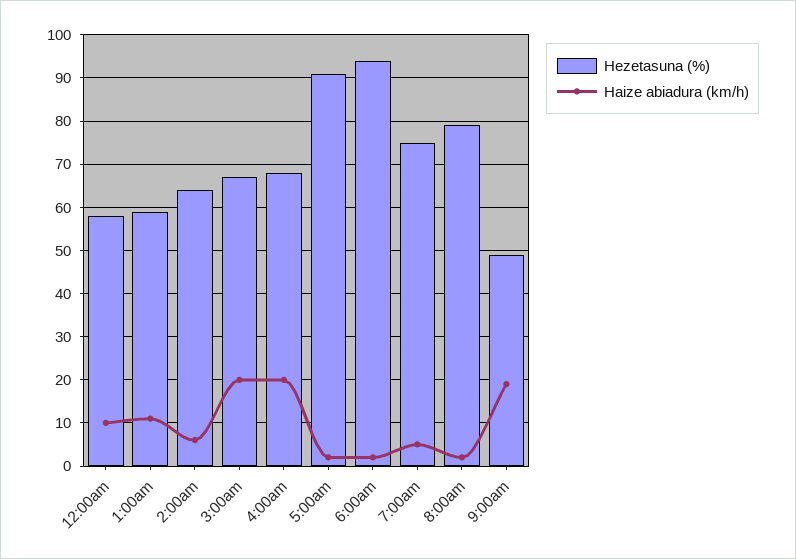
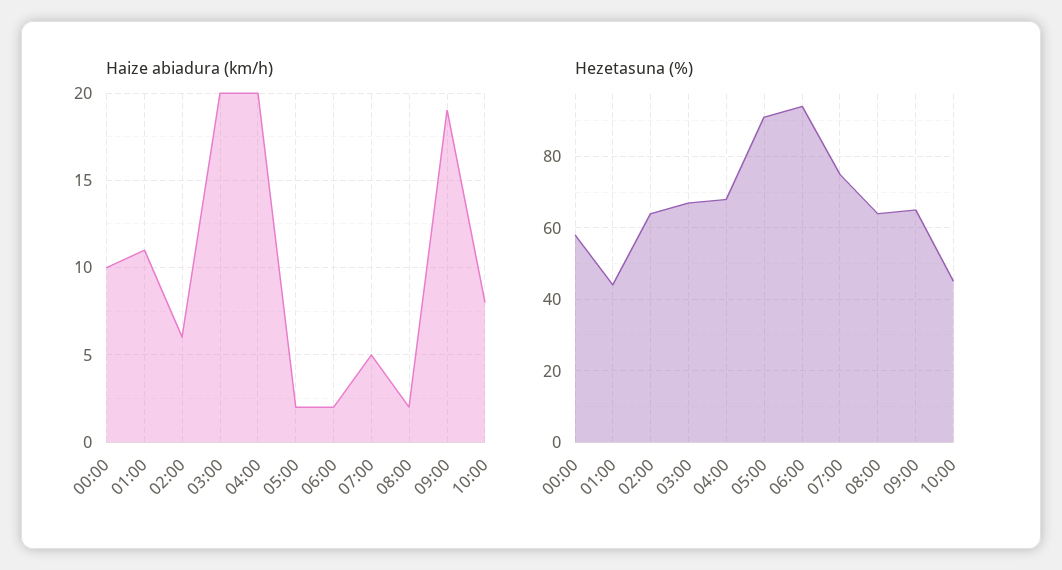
Hezetasuna (%), 1:00am: 60 -> 45
Hezetasuna (%), 8:00am: 80 -> 65
Hezetasuna (%), 9:00am: 50 -> 65
Haize abiadura (km/h), 10:00: none -> 8
Hezetasuna (%), 10:00: none -> 45

